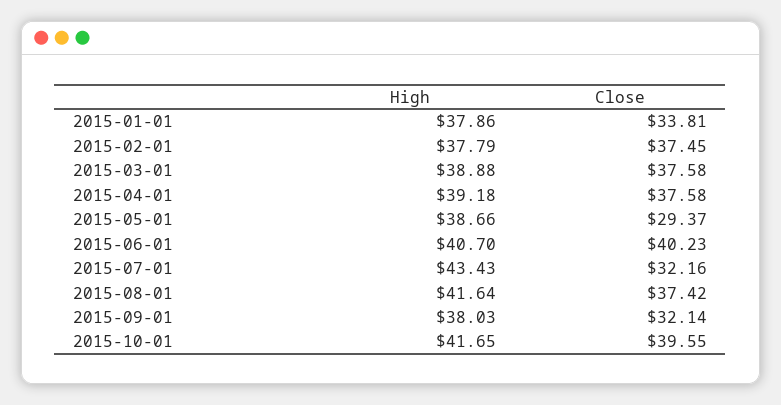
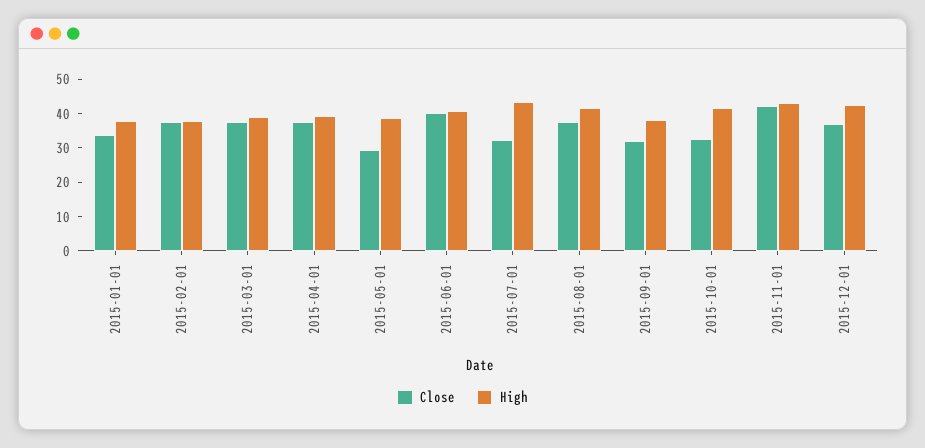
Close, 2015-10-01: 39.55 -> 32.5
Close, 2015-11-01: none -> 42.5
High, 2015-11-01: none -> 42.5
Close, 2015-12-01: none -> 37.5
High, 2015-12-01: none -> 42.5

